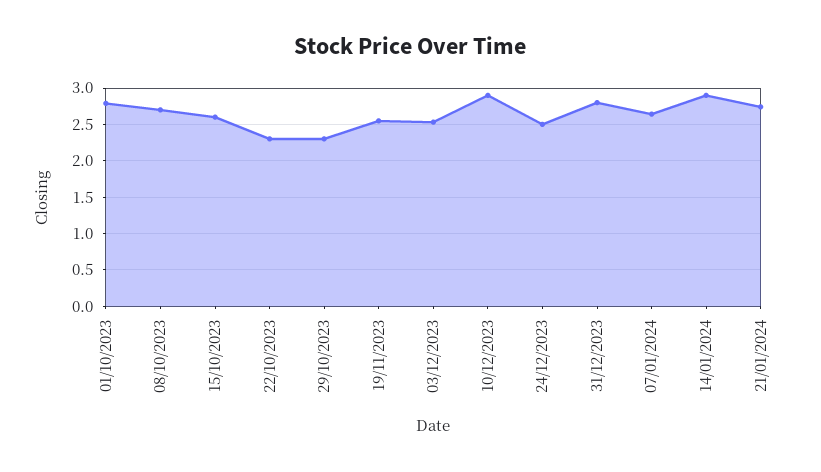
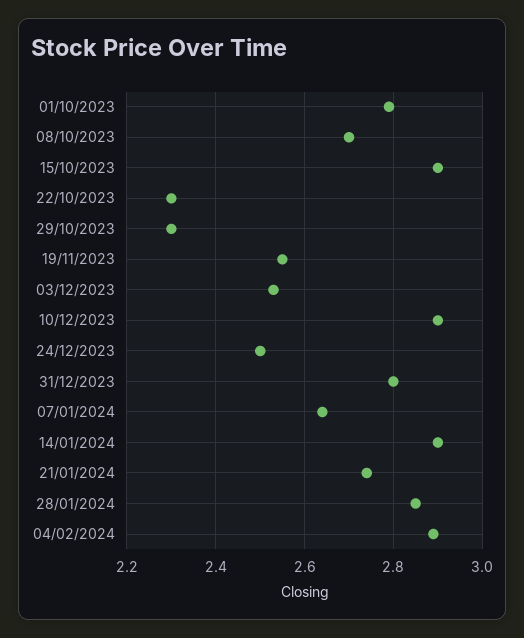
15/10/2023: 2.6 -> 2.9
28/01/2024: none -> 2.85
04/02/2024: none -> 2.9

